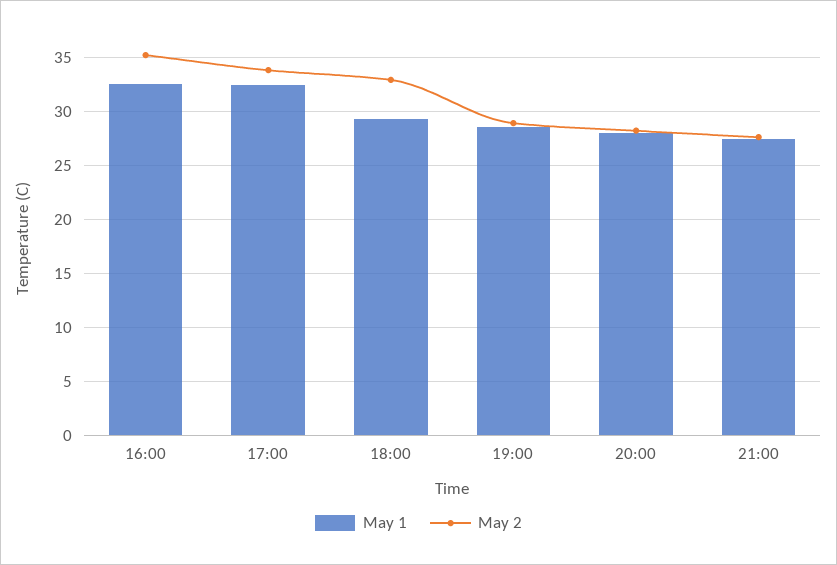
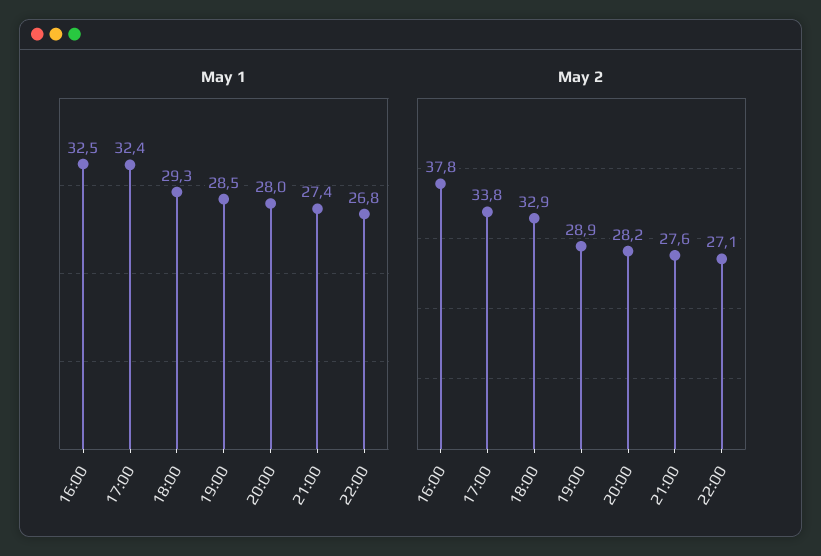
May 2, 16:00: 35 -> 37.8
May 1, 22:00: none -> 26.8
May 2, 22:00: none -> 27.1

